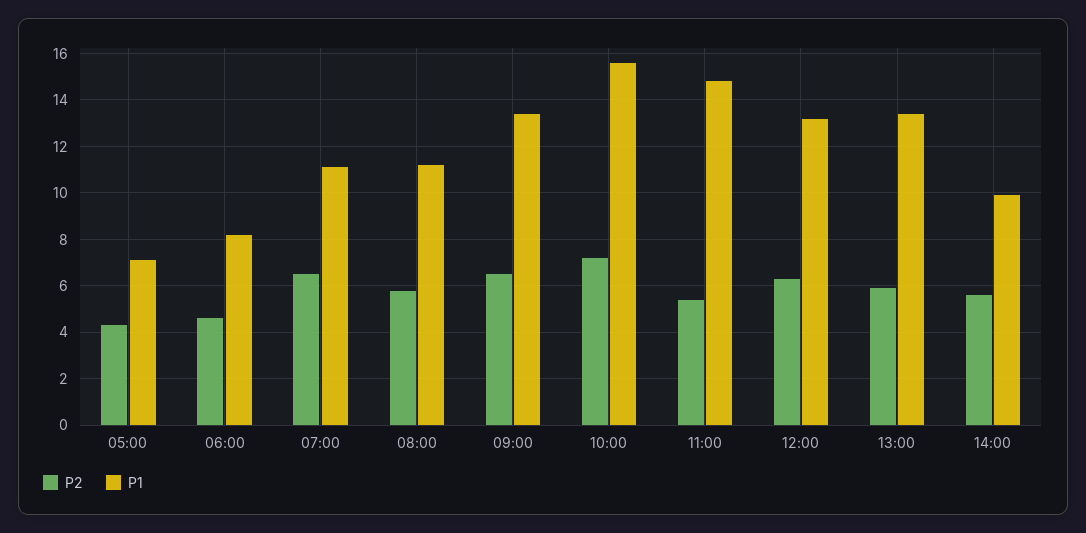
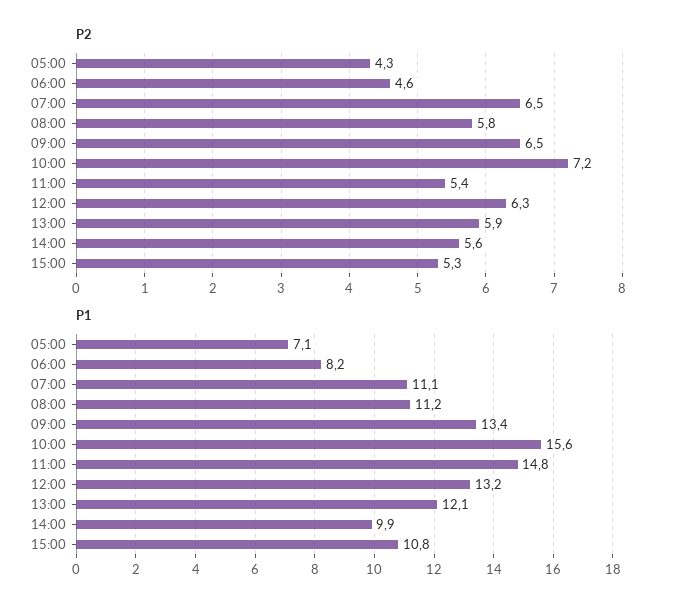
P1, 13:00: 13.5 -> 12.1
P2, 15:00: none -> 5.3
P1, 15:00: none -> 10.8

